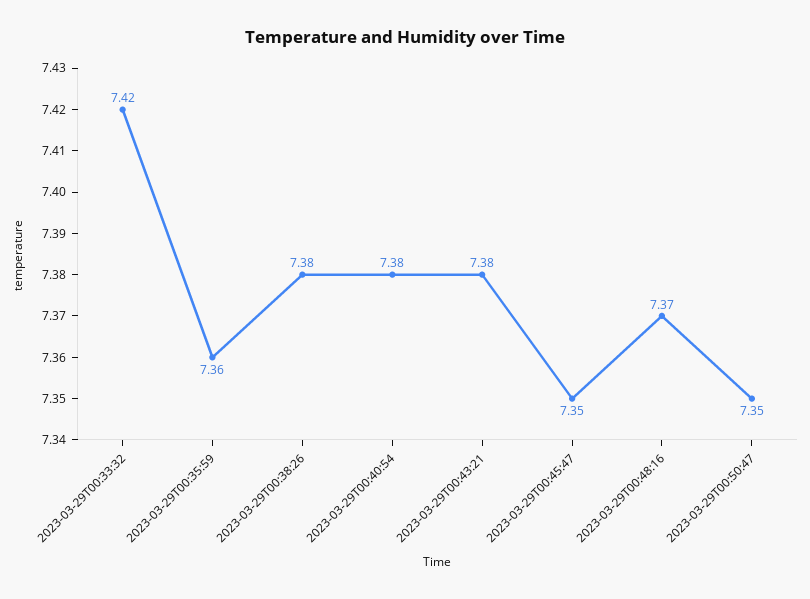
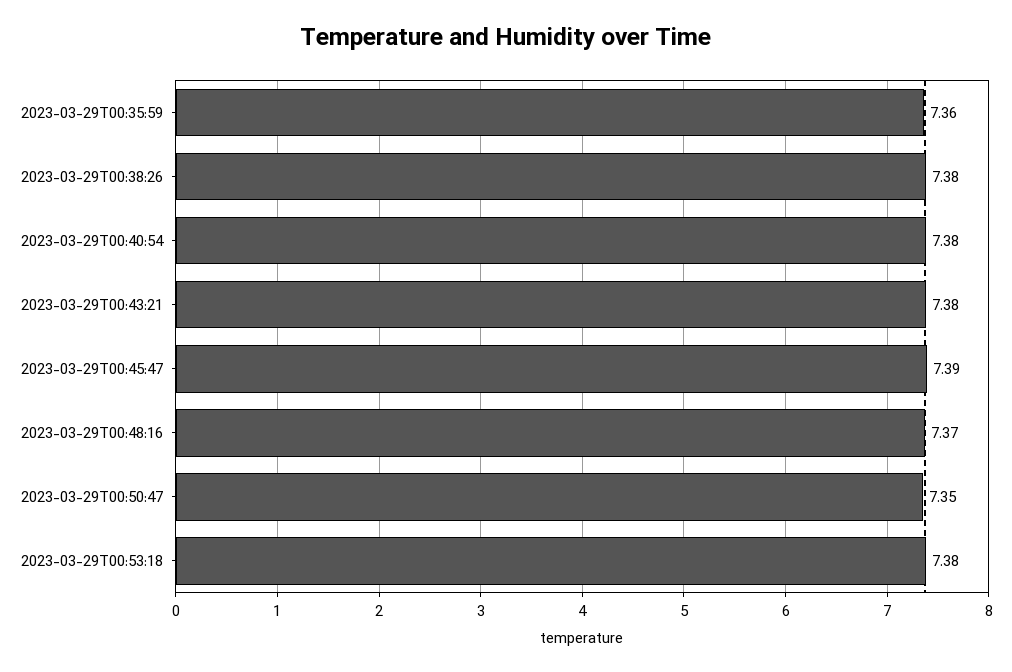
2023-03-29T00:33:32: 7.42 -> none
2023-03-29T00:45:47: 7.35 -> 7.39
2023-03-29T00:53:18: none -> 7.38

